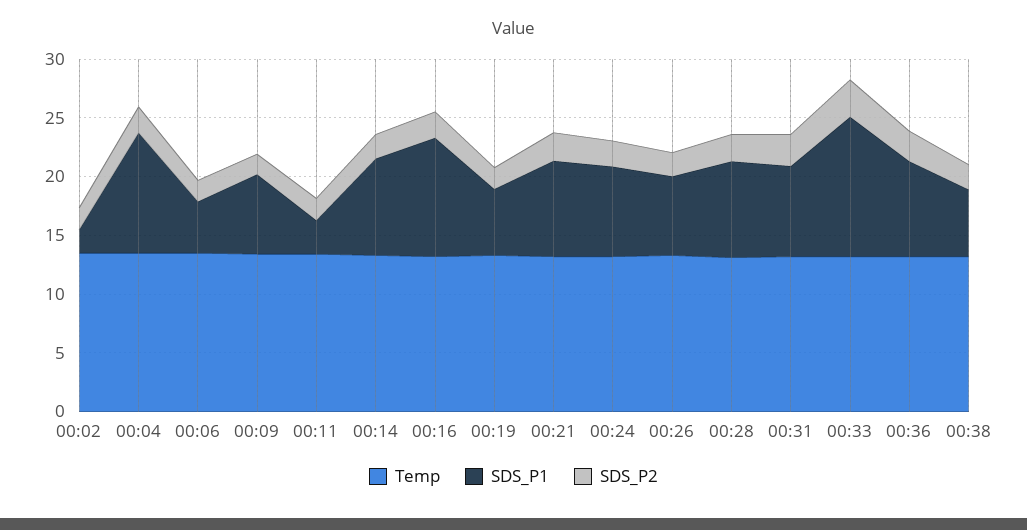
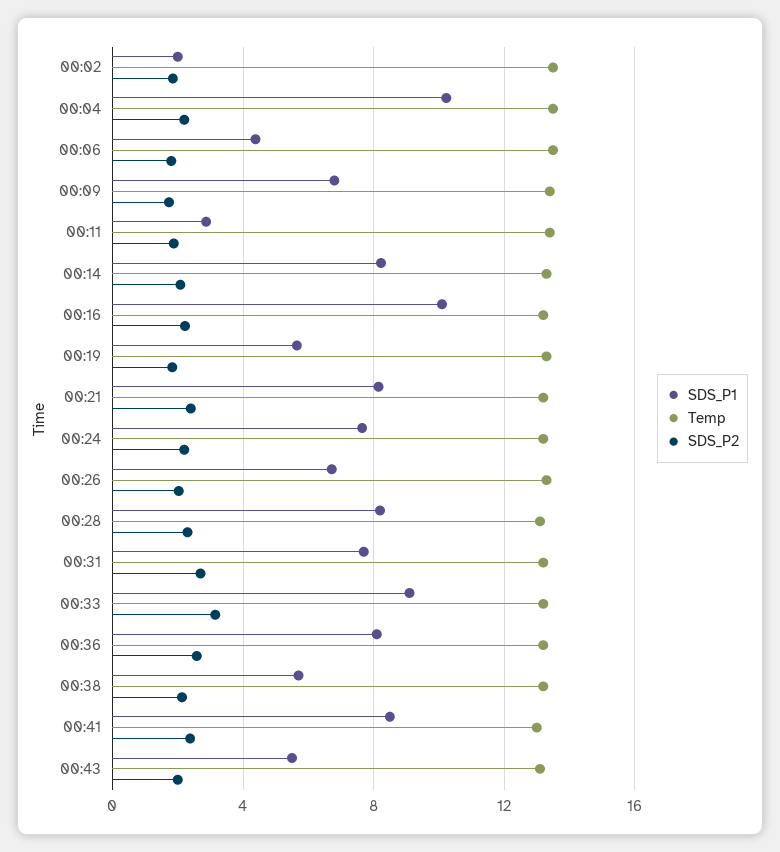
SDS_P1, 00:33: 12 -> 9
SDS_P1, 00:41: none -> 8.5
Temp, 00:41: none -> 13
SDS_P2, 00:41: none -> 2.5
SDS_P1, 00:43: none -> 5.5
Temp, 00:43: none -> 13
SDS_P2, 00:43: none -> 2

